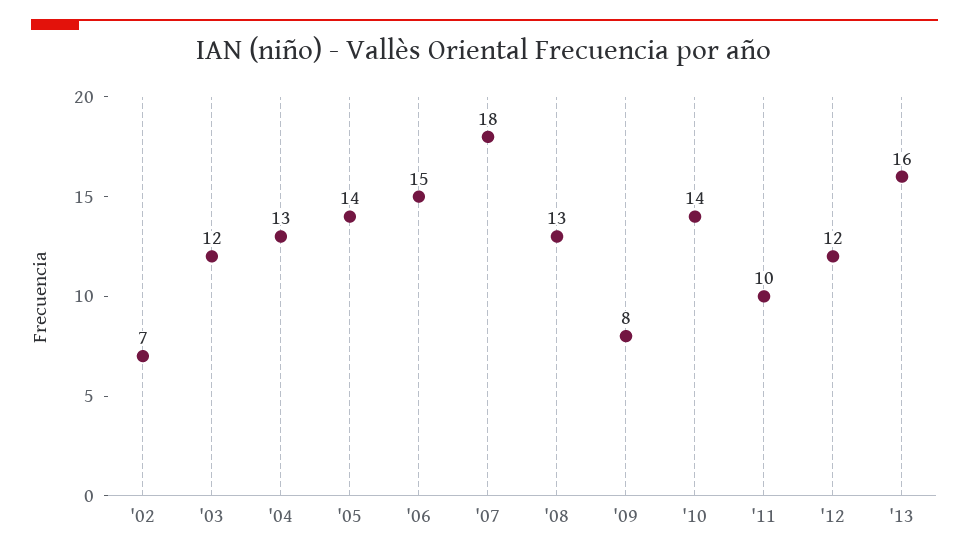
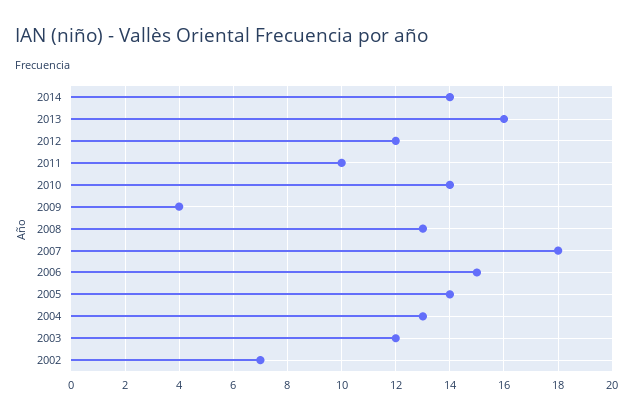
'09: 8 -> 4
2014: none -> 14

